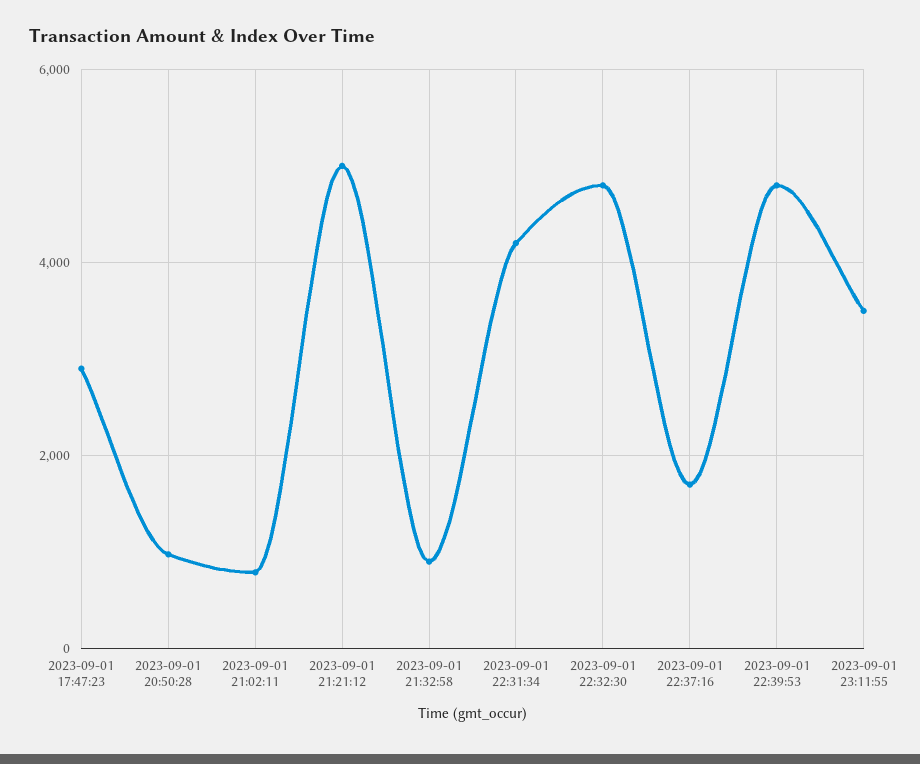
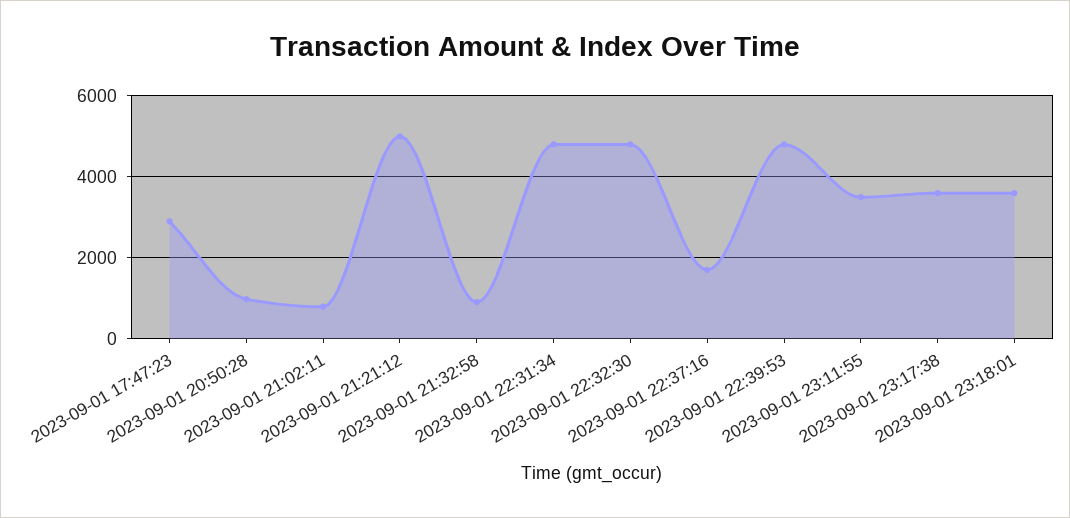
2023-09-01 22:31:34: 4200 -> 4800
2023-09-01 23:17:38: none -> 3600
2023-09-01 23:18:01: none -> 3600

